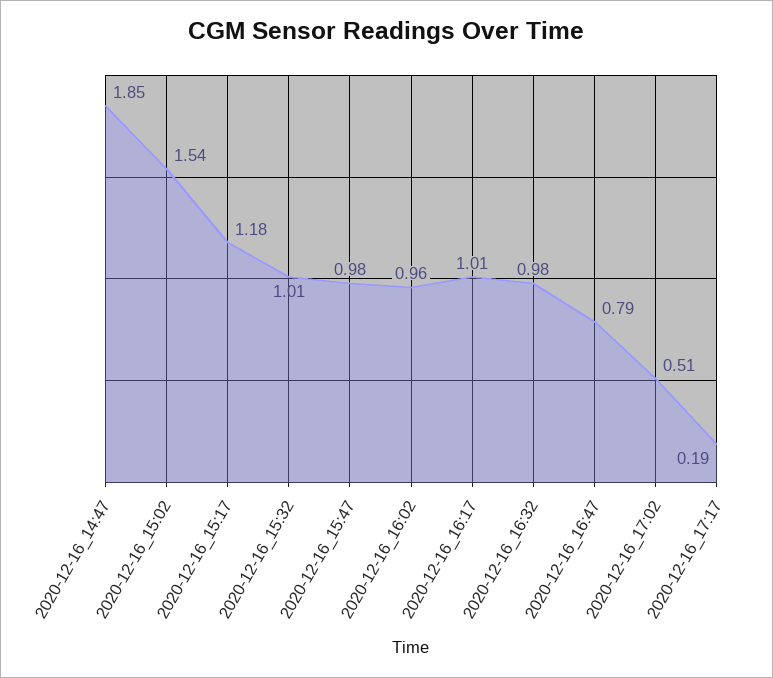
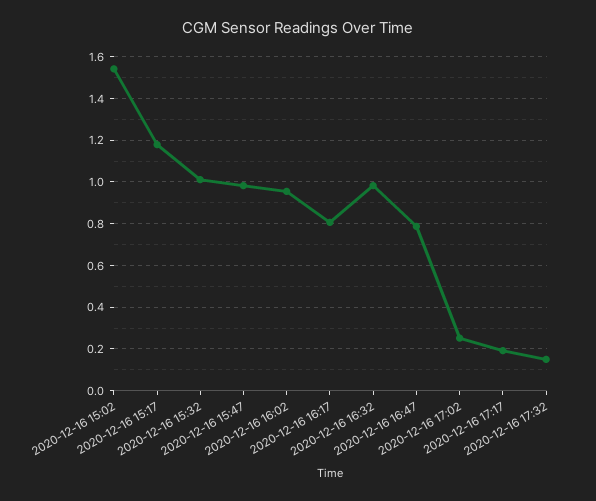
2020-12-16_14:47: 1.85 -> none
2020-12-16_16:17: 1.01 -> 0.8
2020-12-16_17:02: 0.51 -> 0.25
2020-12-16 17:32: none -> 0.15

